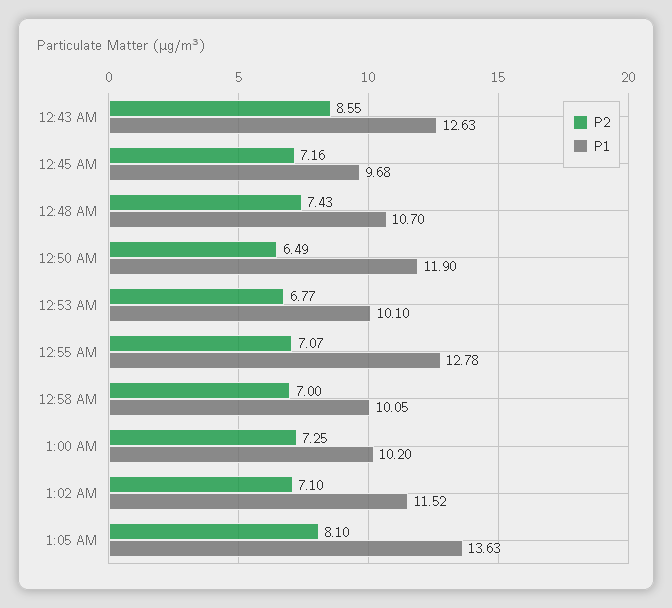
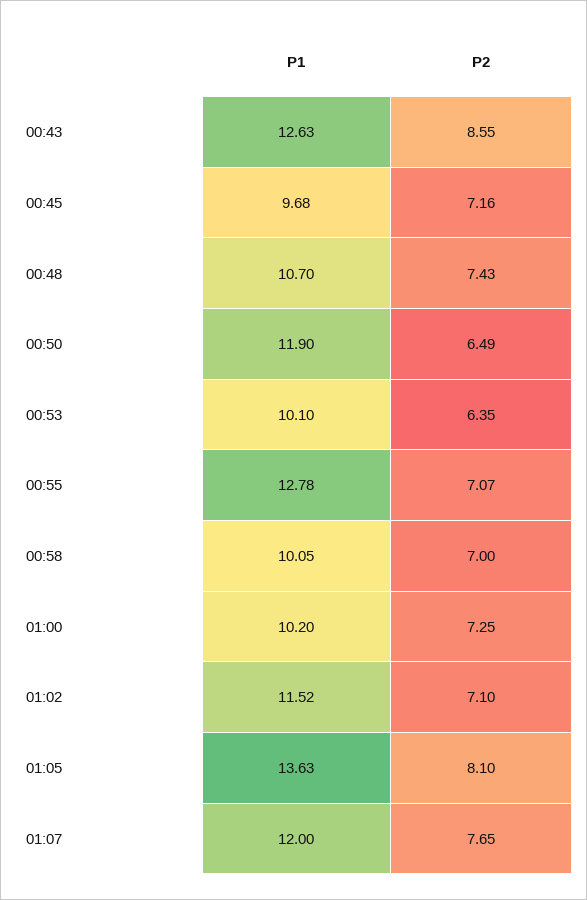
P2, 12:53 AM: 6.77 -> 6.35
P1, 01:07: none -> 12
P2, 01:07: none -> 7.65

